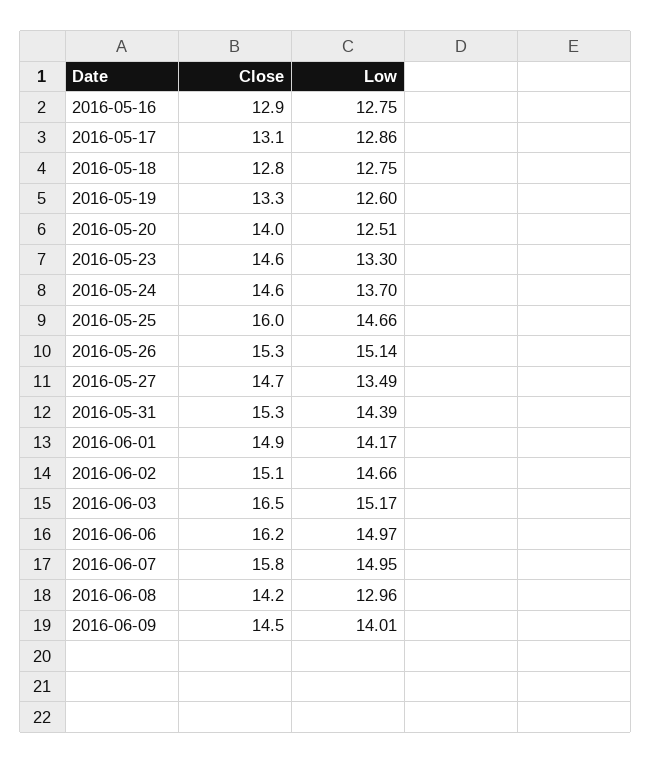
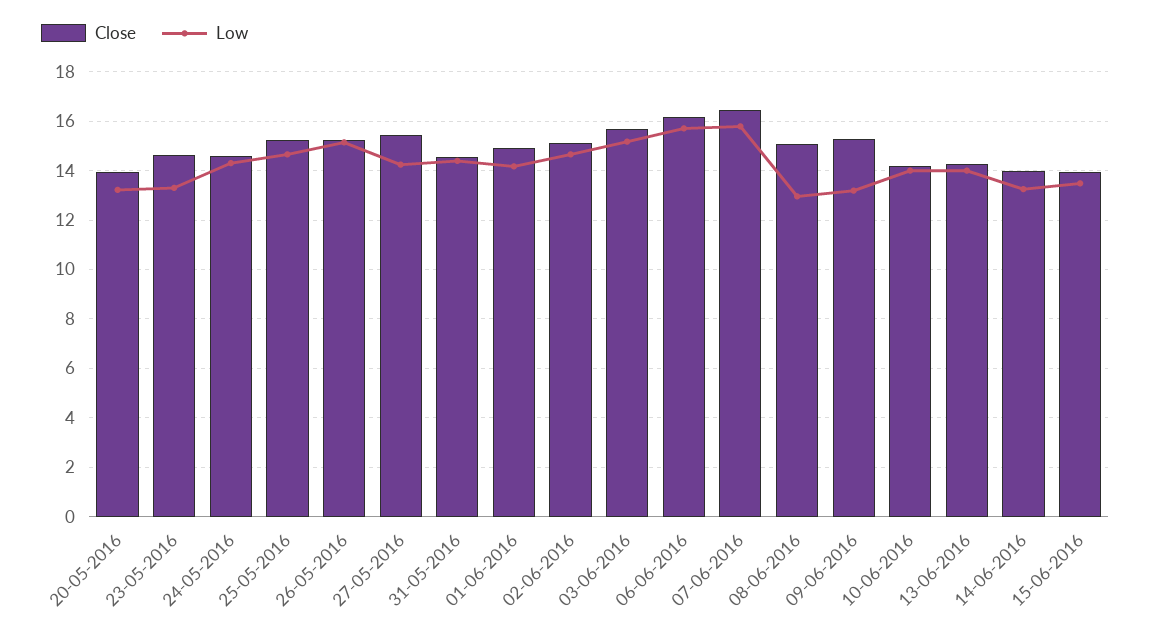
Close, 2016-05-16: 12.9 -> none
Low, 2016-05-16: 12.75 -> none
Close, 2016-05-17: 13.1 -> none
Low, 2016-05-17: 12.86 -> none
Close, 2016-05-18: 12.8 -> none
Low, 2016-05-18: 12.75 -> none
Close, 2016-05-19: 13.3 -> none
Low, 2016-05-19: 12.6 -> none
Low, 2016-05-20: 12.51 -> 13.25
Low, 2016-05-24: 13.7 -> 14.25
Close, 2016-05-25: 16 -> 15.25
Close, 2016-05-27: 14.7 -> 15.5
Low, 2016-05-27: 13.49 -> 14.25
Close, 2016-05-31: 15.3 -> 14.5
Close, 2016-06-03: 16.5 -> 15.75
Low, 2016-06-06: 14.97 -> 15.75
Close, 2016-06-07: 15.8 -> 16.5
Low, 2016-06-07: 14.95 -> 15.75
Close, 2016-06-08: 14.2 -> 15
Close, 2016-06-09: 14.5 -> 15.25
Low, 2016-06-09: 14.01 -> 13.25
Close, 10-06-2016: none -> 14.25
Low, 10-06-2016: none -> 14
Close, 13-06-2016: none -> 14.25
Low, 13-06-2016: none -> 14
Close, 14-06-2016: none -> 14
Low, 14-06-2016: none -> 13.25
Close, 15-06-2016: none -> 14
Low, 15-06-2016: none -> 13.5

